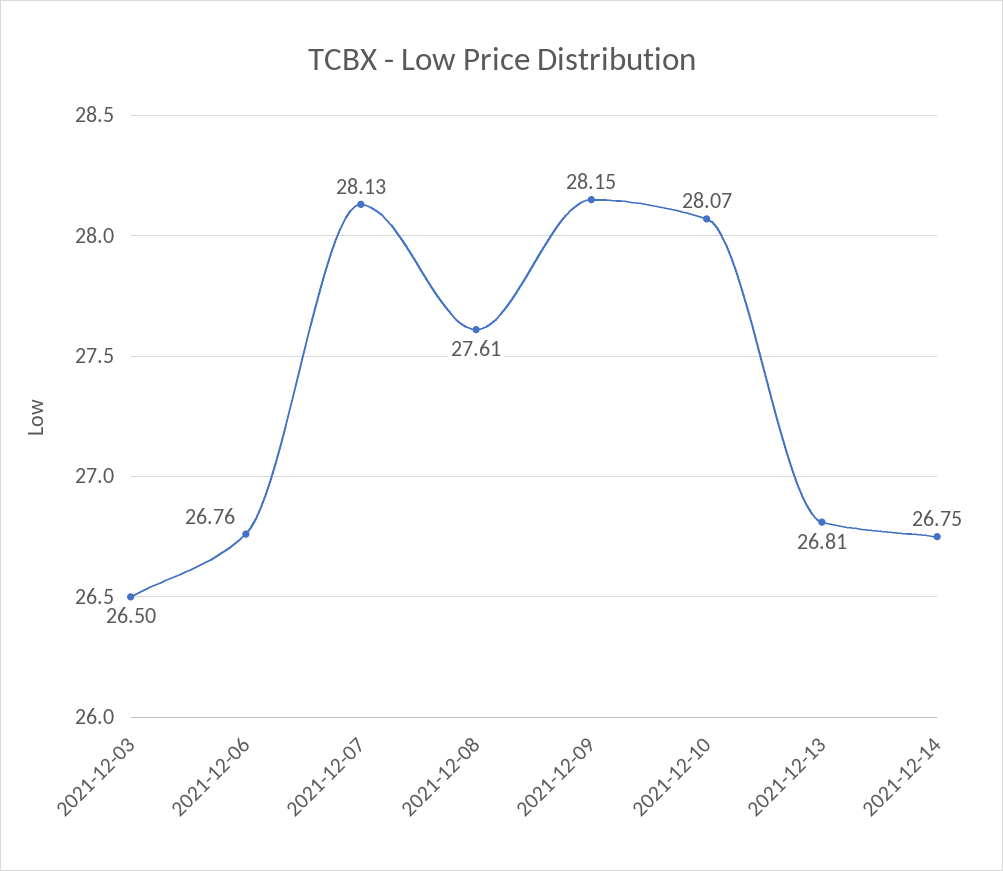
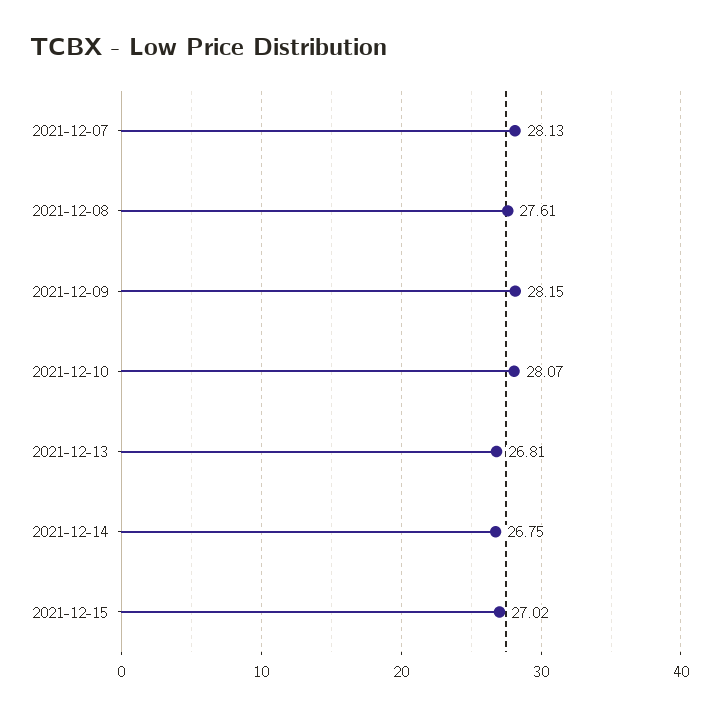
2021-12-03: 26.5 -> none
2021-12-06: 26.76 -> none
2021-12-15: none -> 27.02

